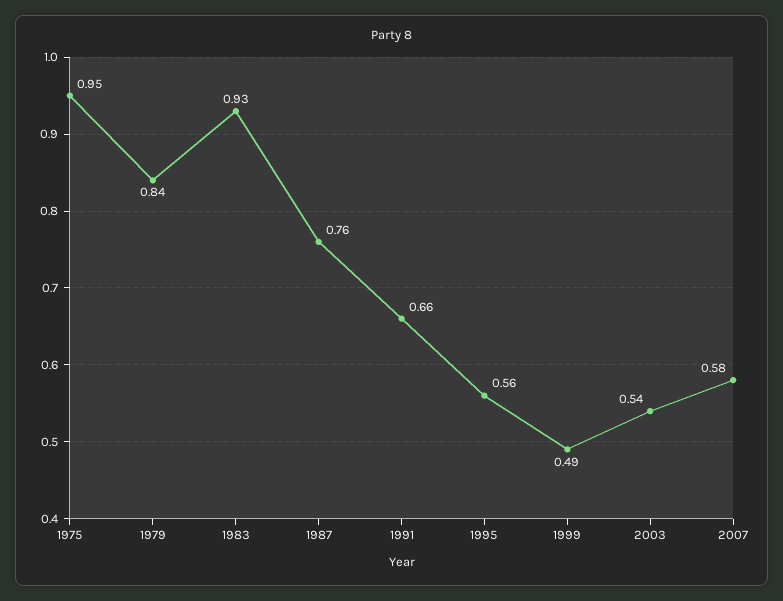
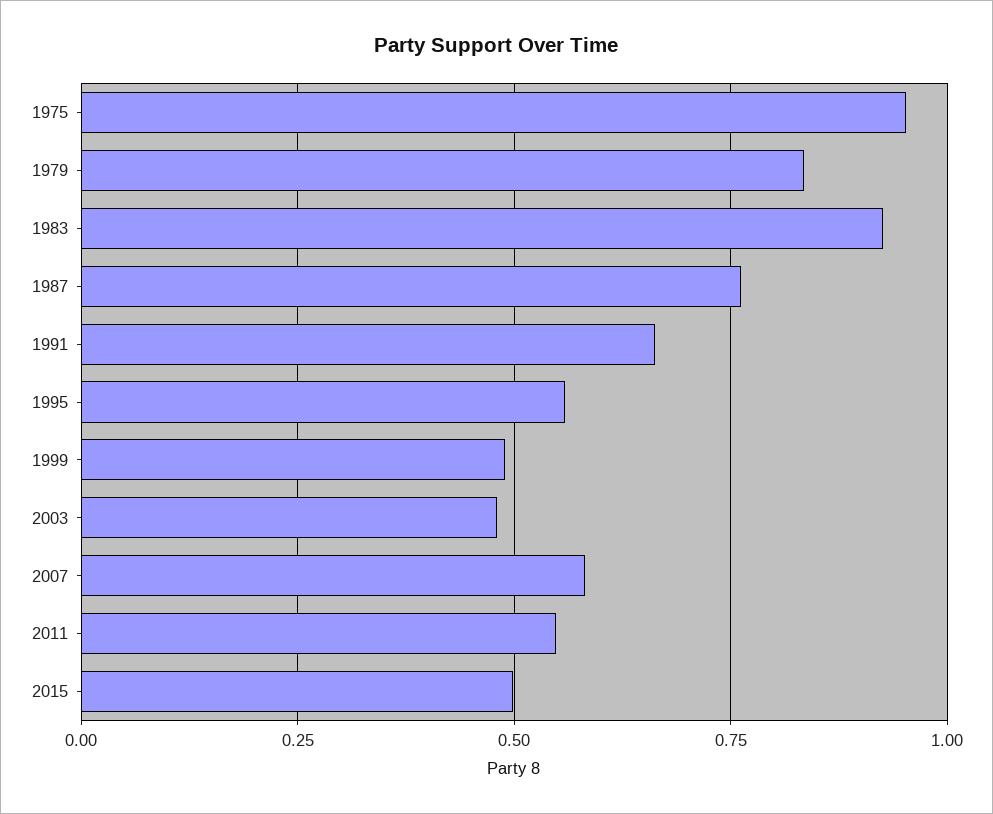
2003: 0.54 -> 0.475
2011: none -> 0.55
2015: none -> 0.5

